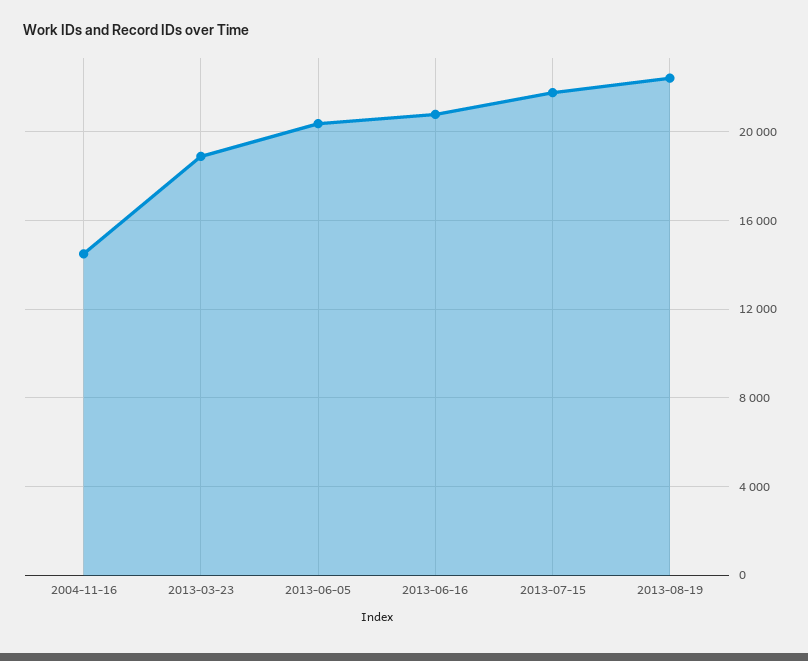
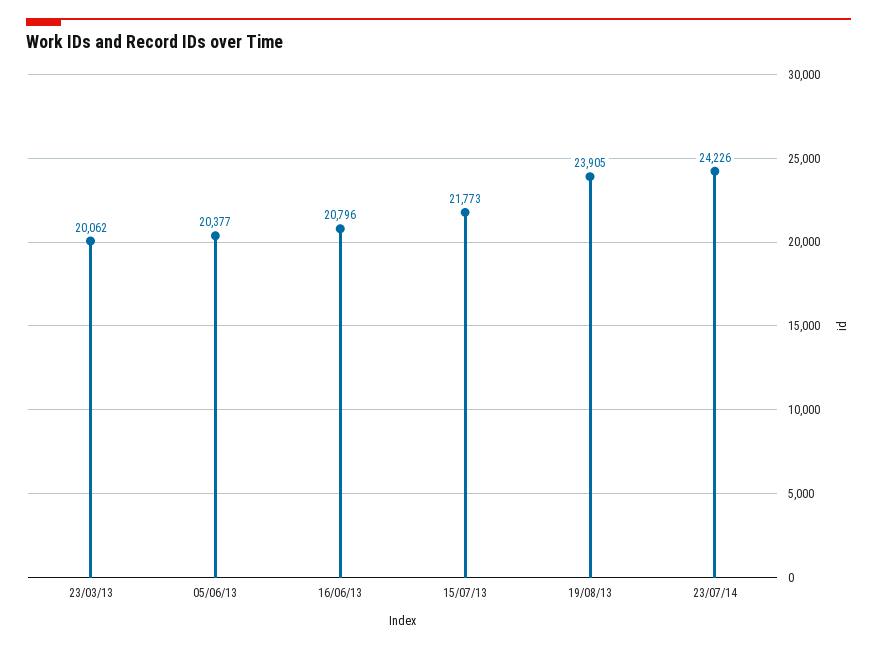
2004-11-16: 14500 -> none
2013-03-23: 19000 -> 20062
2013-08-19: 22500 -> 23905
23/07/14: none -> 24226

